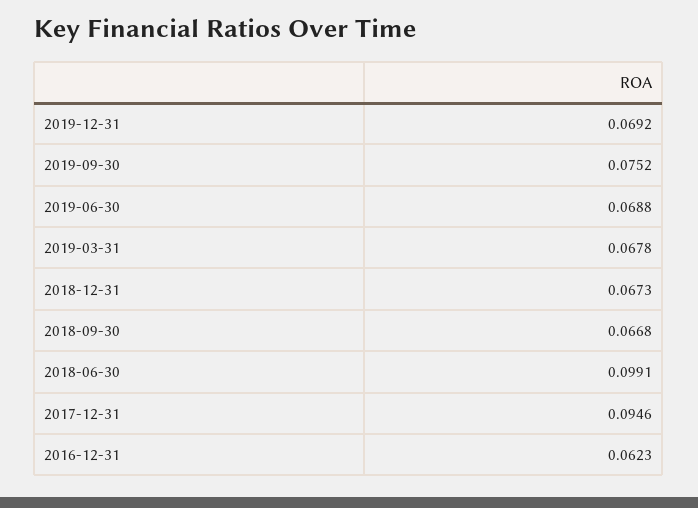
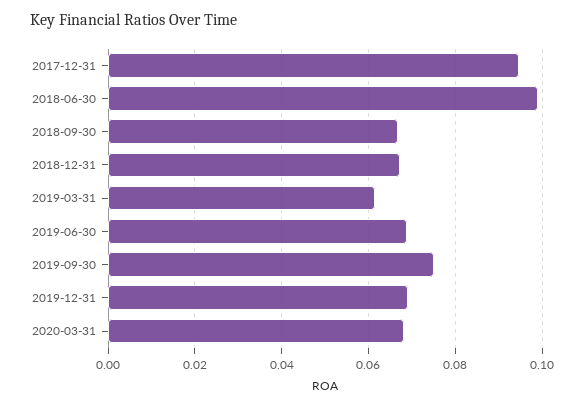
2019-03-31: 0.0678 -> 0.062
2016-12-31: 0.0623 -> none
2020-03-31: none -> 0.068

